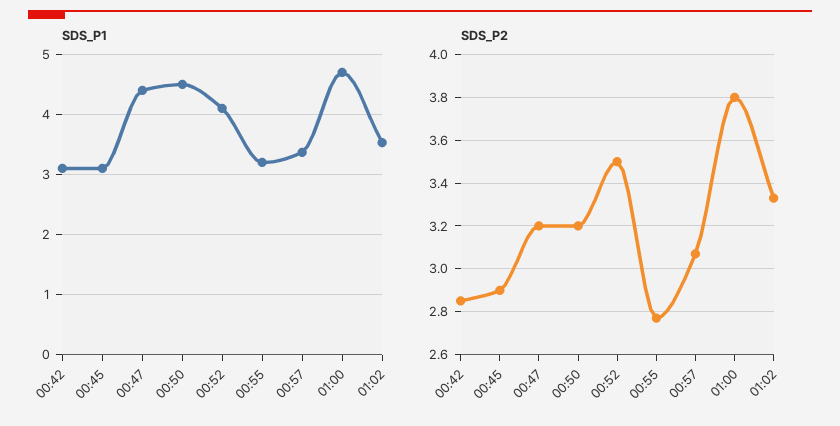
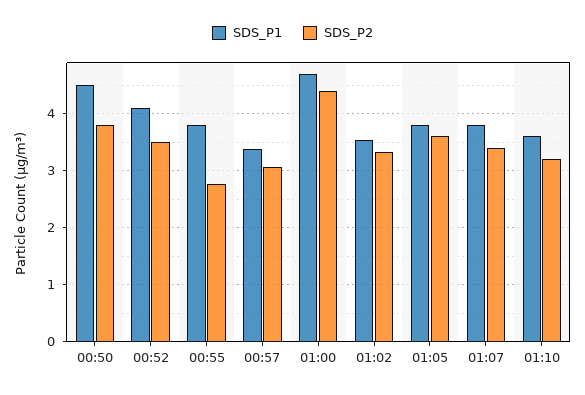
SDS_P1, 00:42: 3.1 -> none
SDS_P1, 00:45: 3.1 -> none
SDS_P1, 00:47: 4.4 -> none
SDS_P1, 00:55: 3.2 -> 3.8
SDS_P2, 00:42: 2.85 -> none
SDS_P2, 00:45: 2.9 -> none
SDS_P2, 00:47: 3.2 -> none
SDS_P2, 00:50: 3.2 -> 3.8
SDS_P2, 01:00: 3.8 -> 4.4
SDS_P1, 01:05: none -> 3.8
SDS_P2, 01:05: none -> 3.6
SDS_P1, 01:07: none -> 3.8
SDS_P2, 01:07: none -> 3.4
SDS_P1, 01:10: none -> 3.6
SDS_P2, 01:10: none -> 3.2

